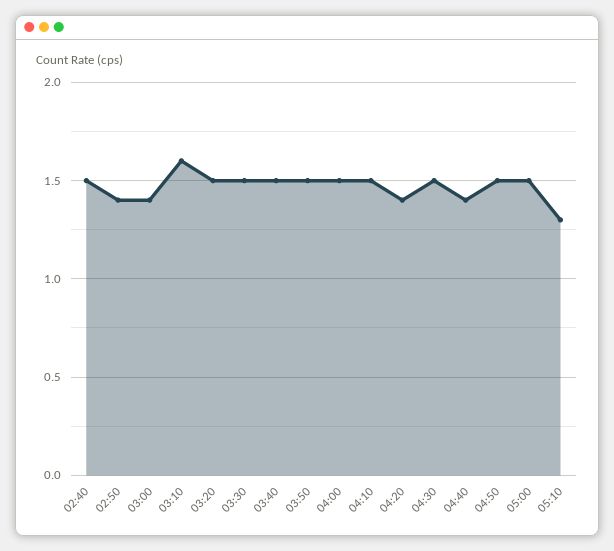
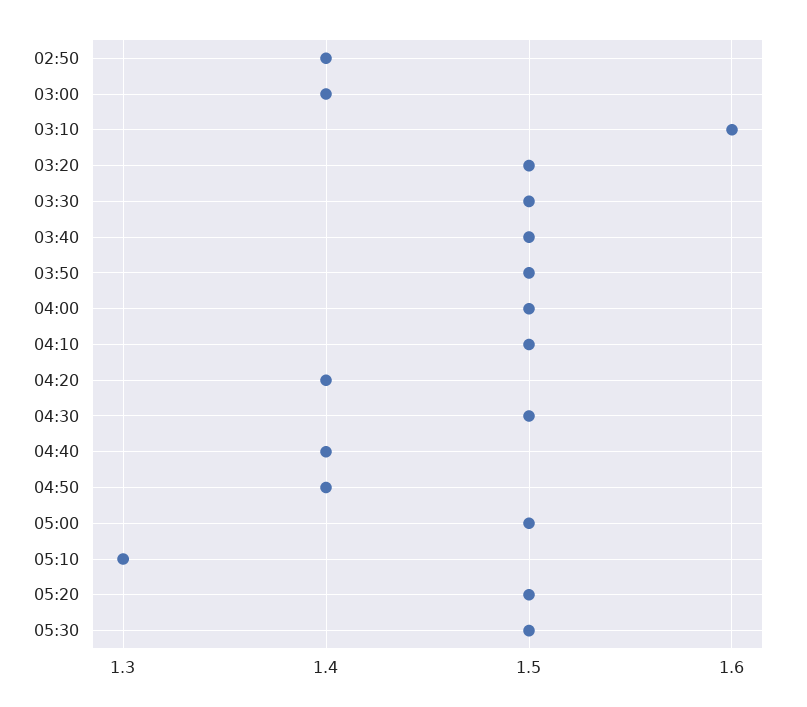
02:40: 1.5 -> none
04:50: 1.5 -> 1.4
05:20: none -> 1.5
05:30: none -> 1.5

